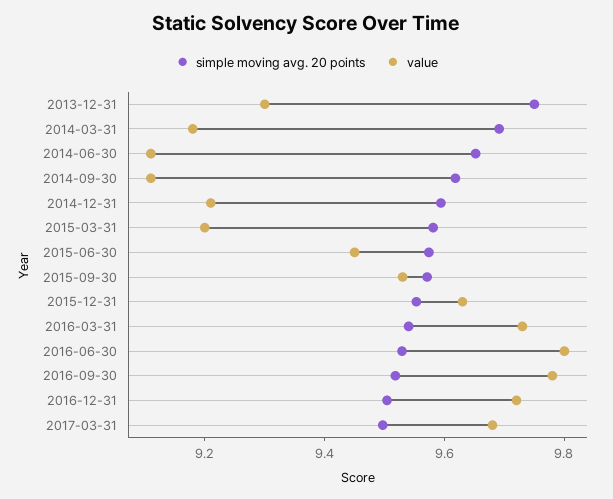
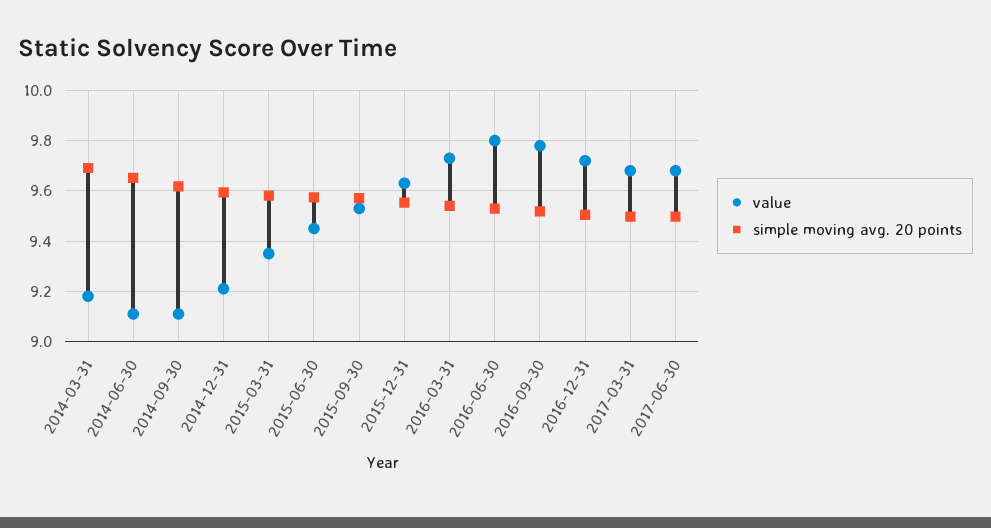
simple moving avg. 20 points, 2013-12-31: 9.75 -> none
value, 2013-12-31: 9.3 -> none
value, 2015-03-31: 9.2 -> 9.35
value, 2017-06-30: none -> 9.675
simple moving avg. 20 points, 2017-06-30: none -> 9.5

